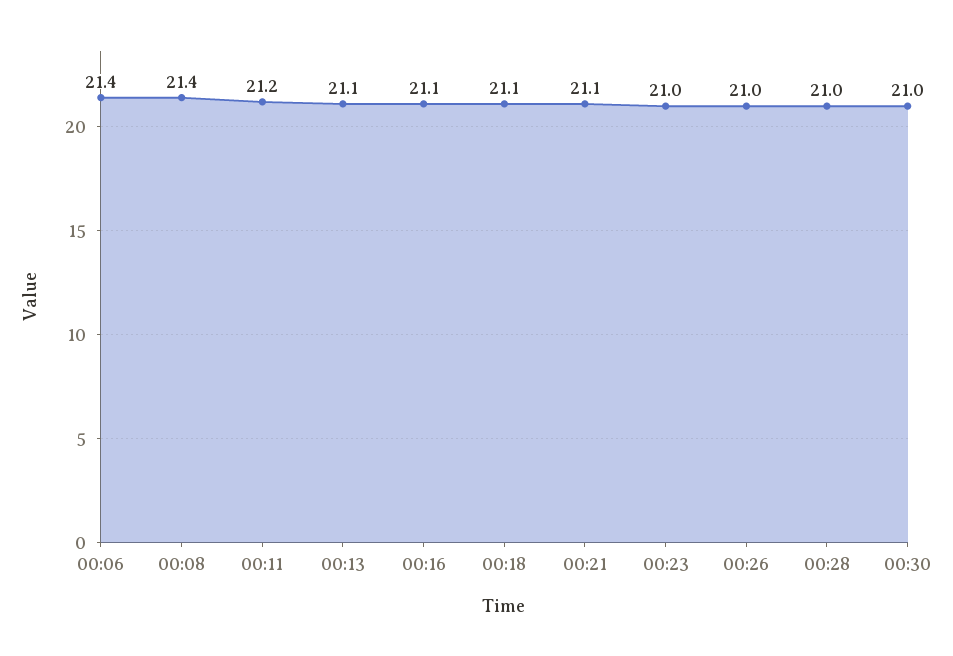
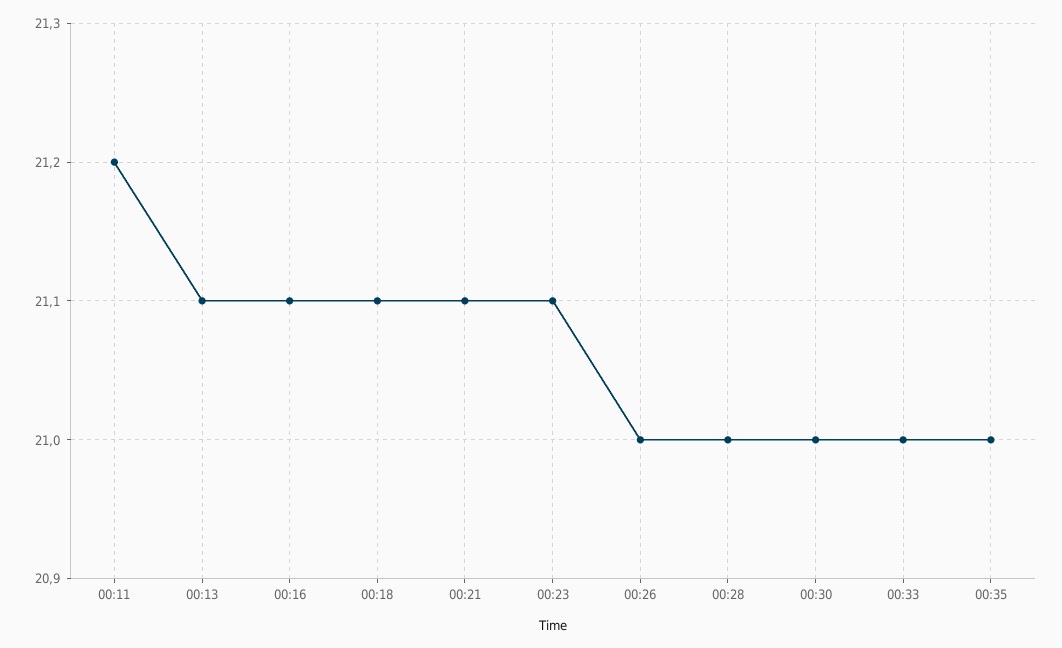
00:06: 21.4 -> none
00:08: 21.4 -> none
00:23: 21 -> 21.1
00:33: none -> 21
00:35: none -> 21

